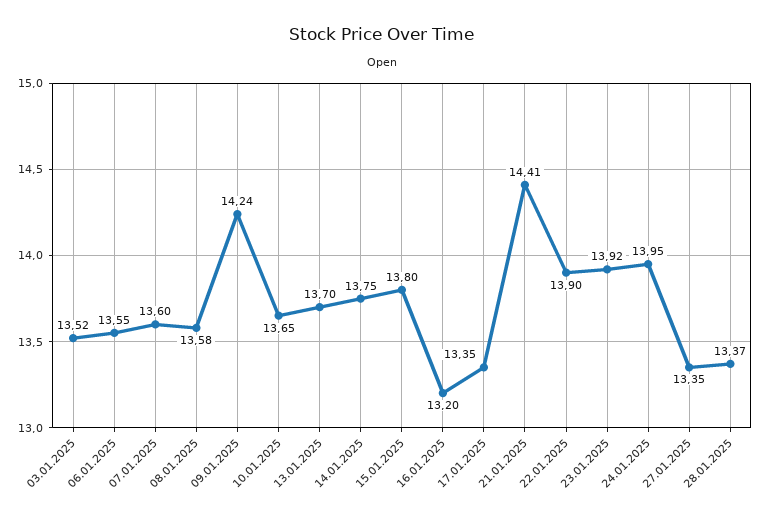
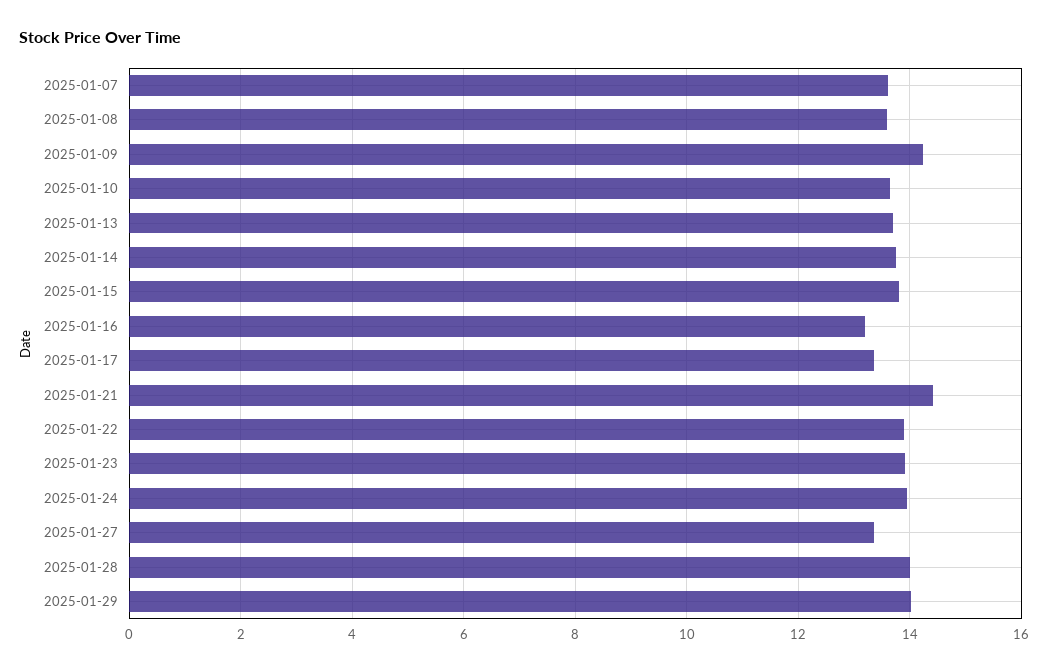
03.01.2025: 13.52 -> none
06.01.2025: 13.55 -> none
28.01.2025: 13.37 -> 14
2025-01-29: none -> 14

